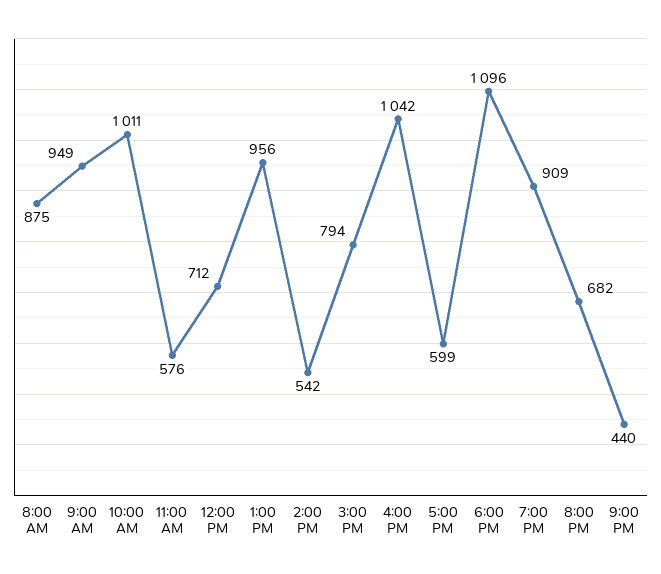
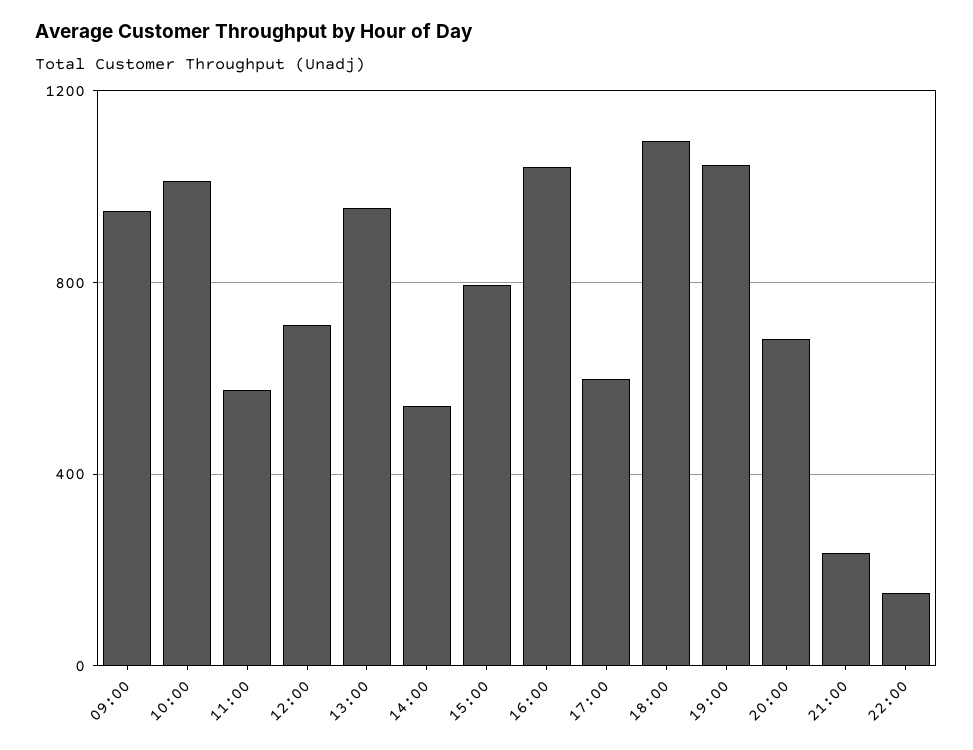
8:00 AM: 875 -> none
7:00 PM: 909 -> 1050
9:00 PM: 440 -> 250
22:00: none -> 150

